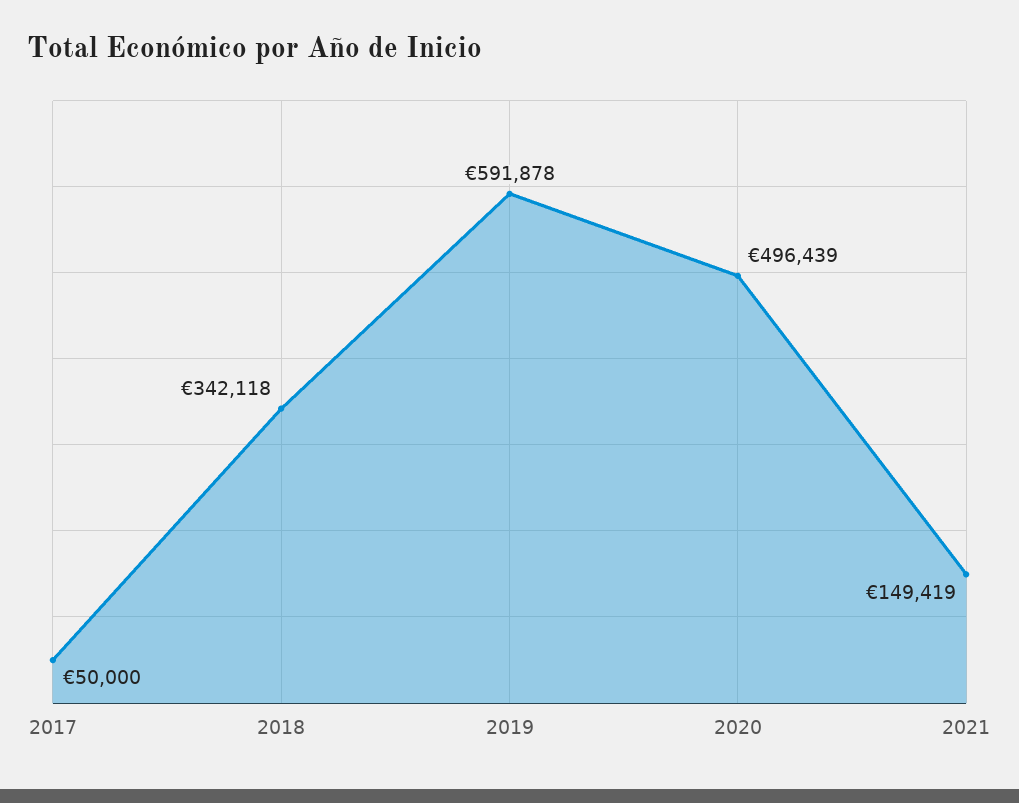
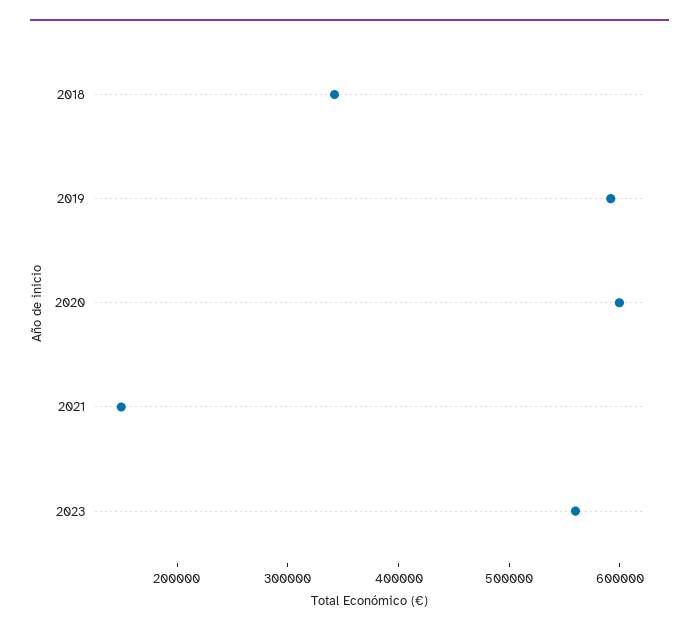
2017: 50000 -> none
2020: 496439 -> 600000
2023: none -> 560000

